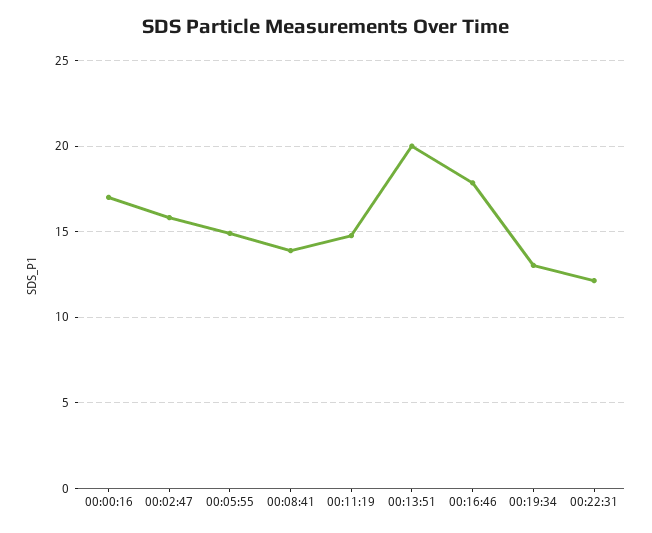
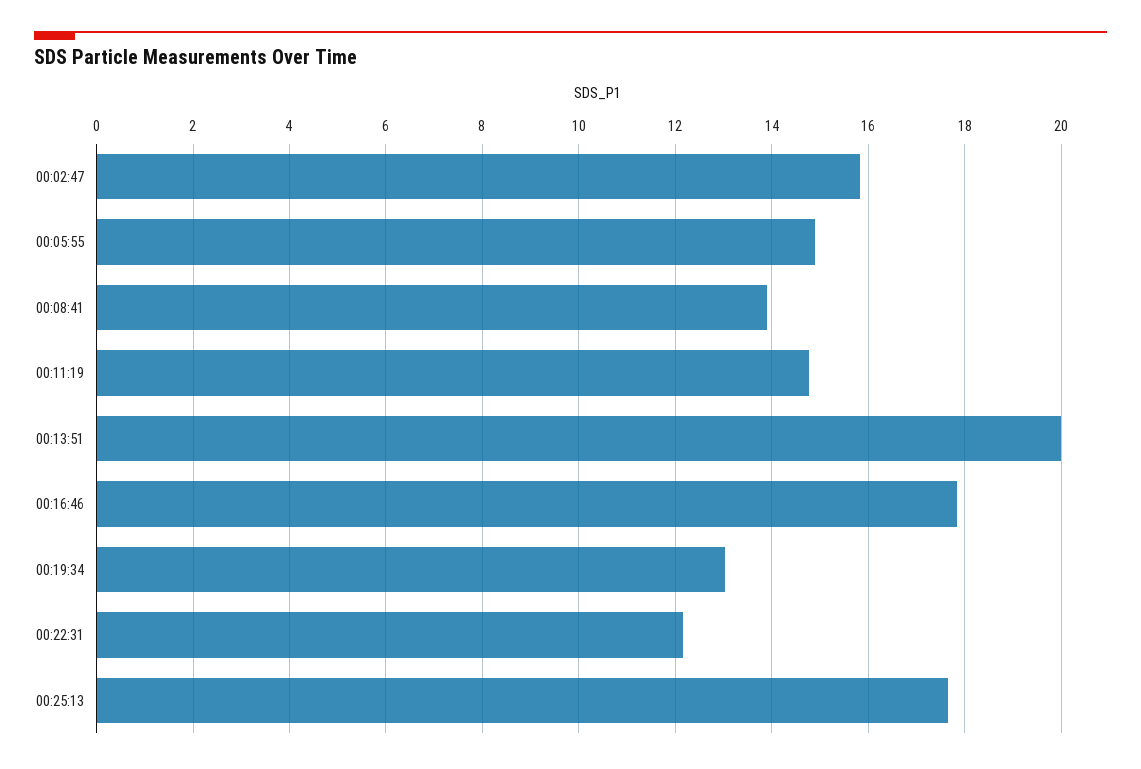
00:00:16: 17 -> none
00:25:13: none -> 17.6

